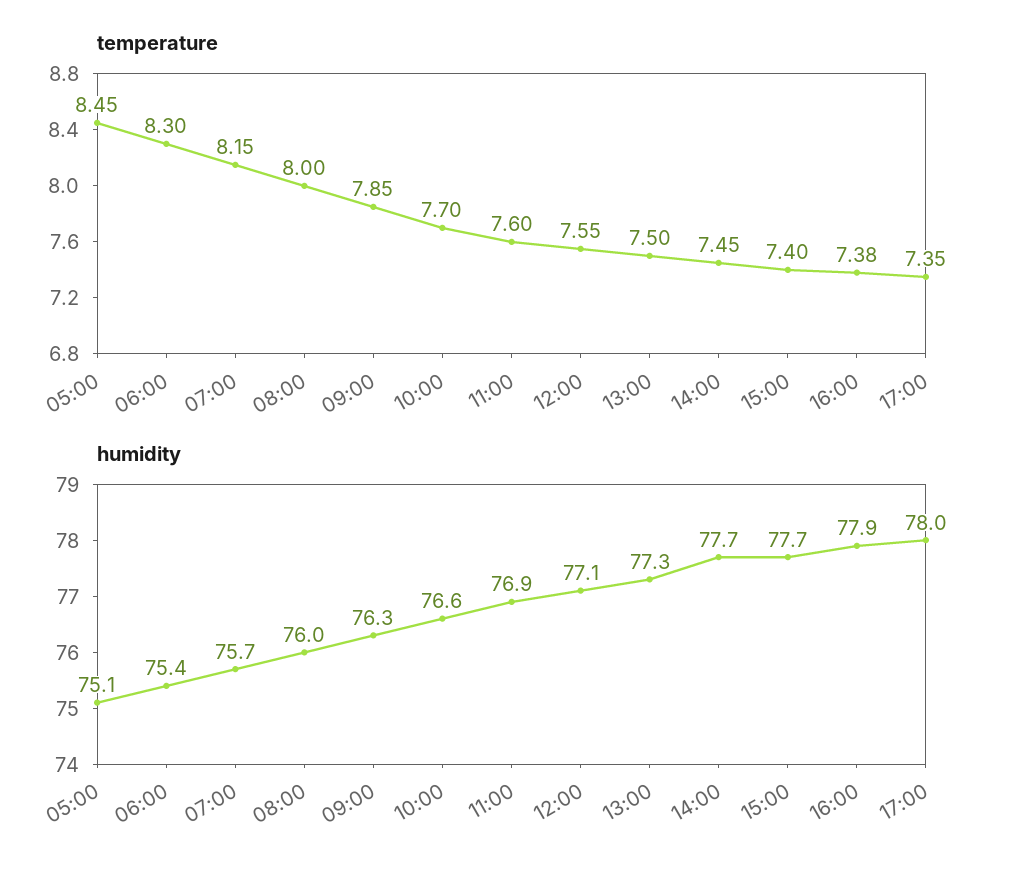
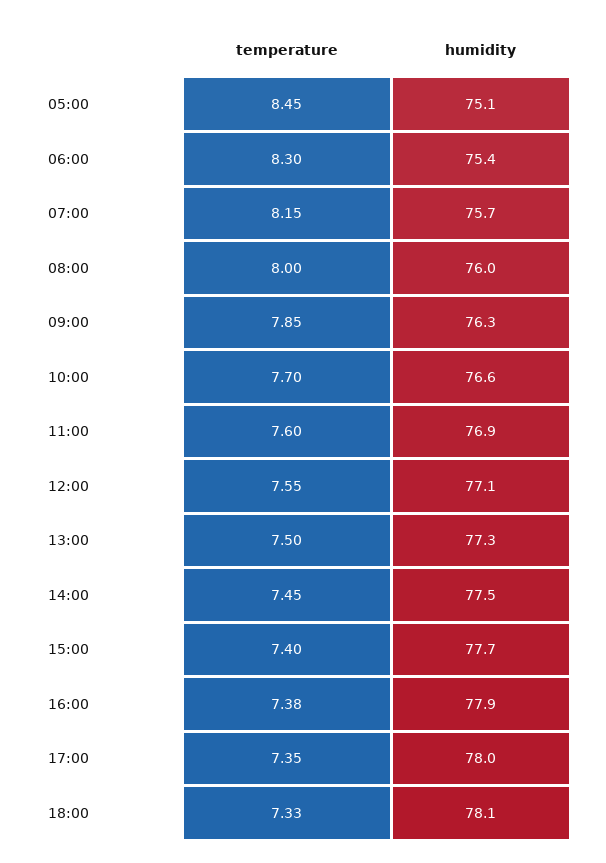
humidity, 14:00: 77.7 -> 77.5
temperature, 18:00: none -> 7.33
humidity, 18:00: none -> 78.1

